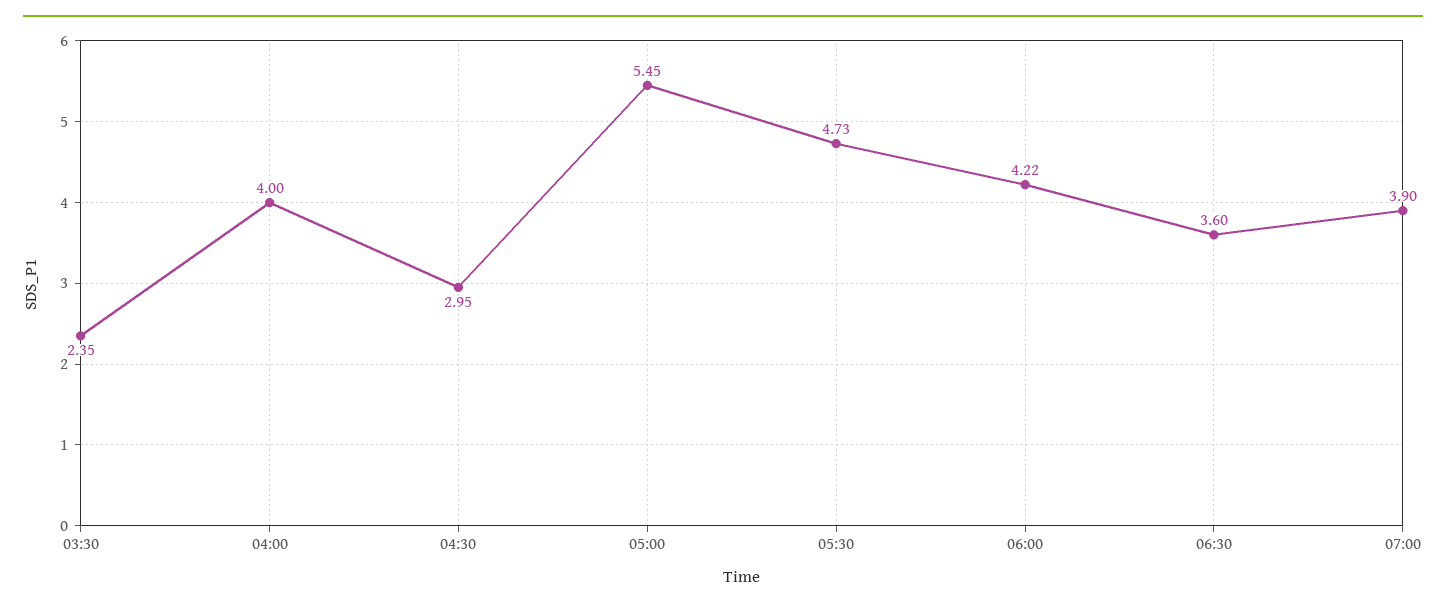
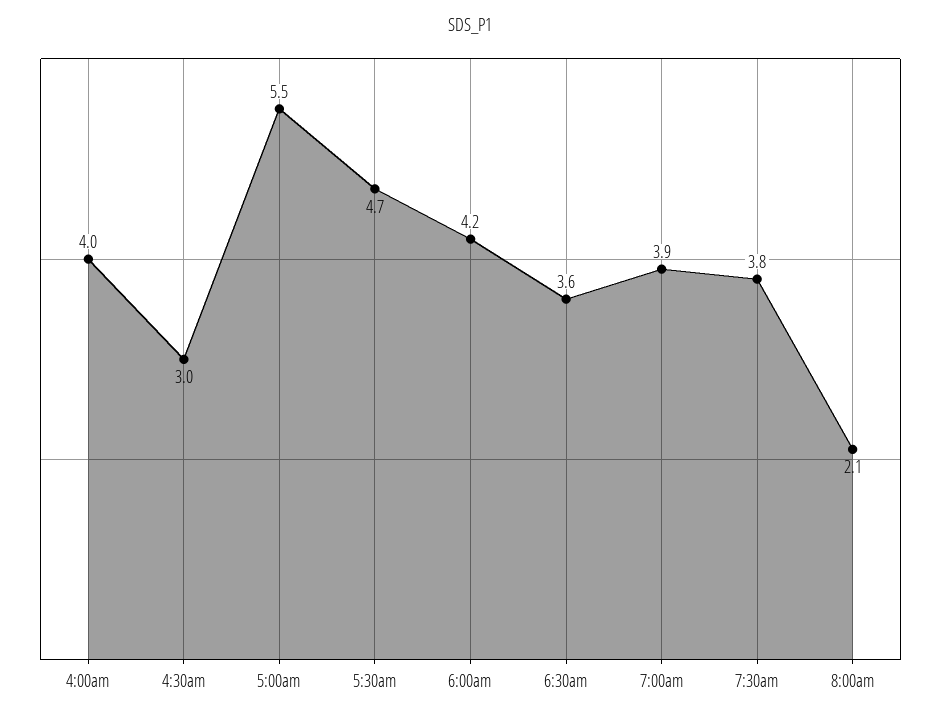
03:30: 2.35 -> none
7:30am: none -> 3.8
8:00am: none -> 2.1

